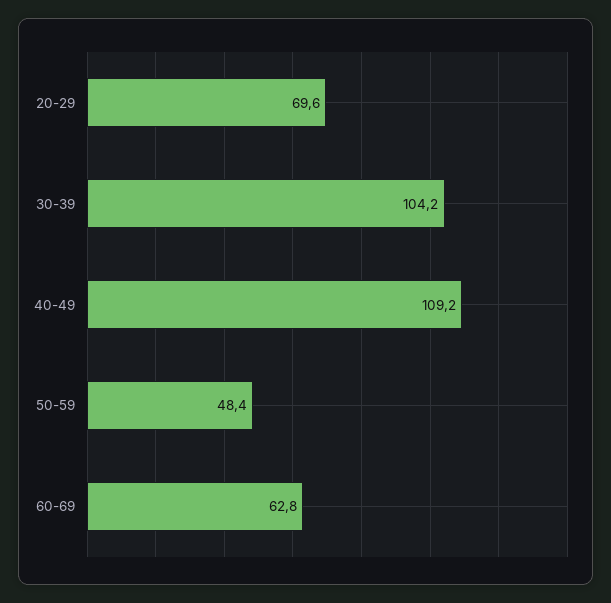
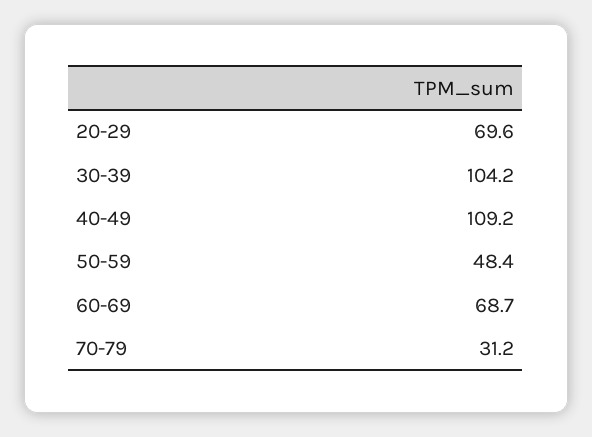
60-69: 62.8 -> 68.7
70-79: none -> 31.2

